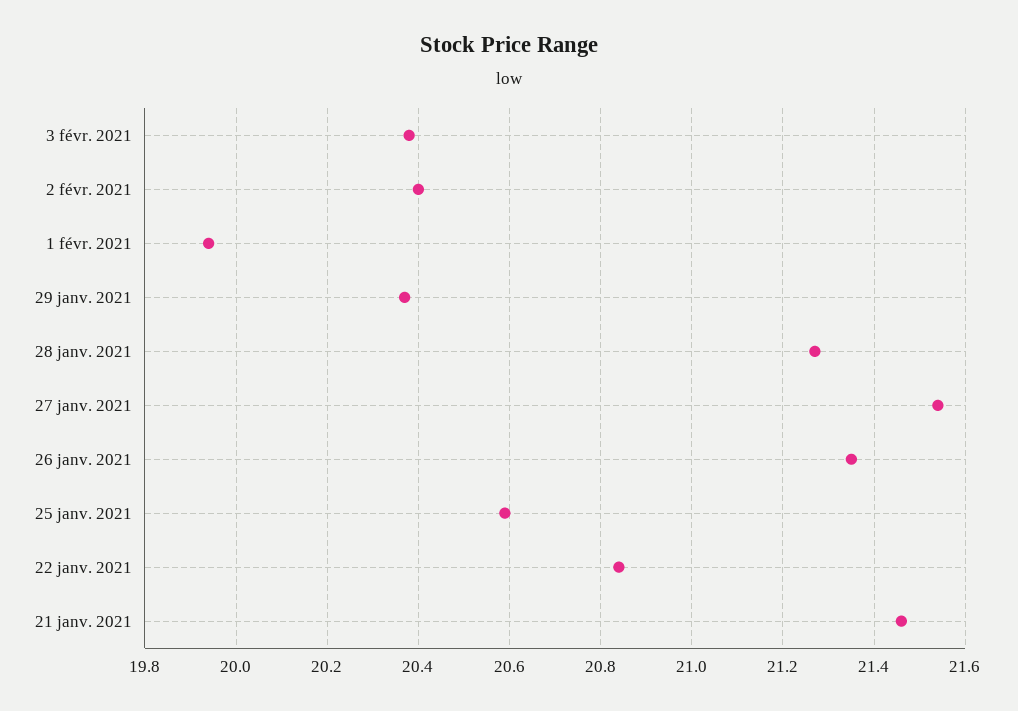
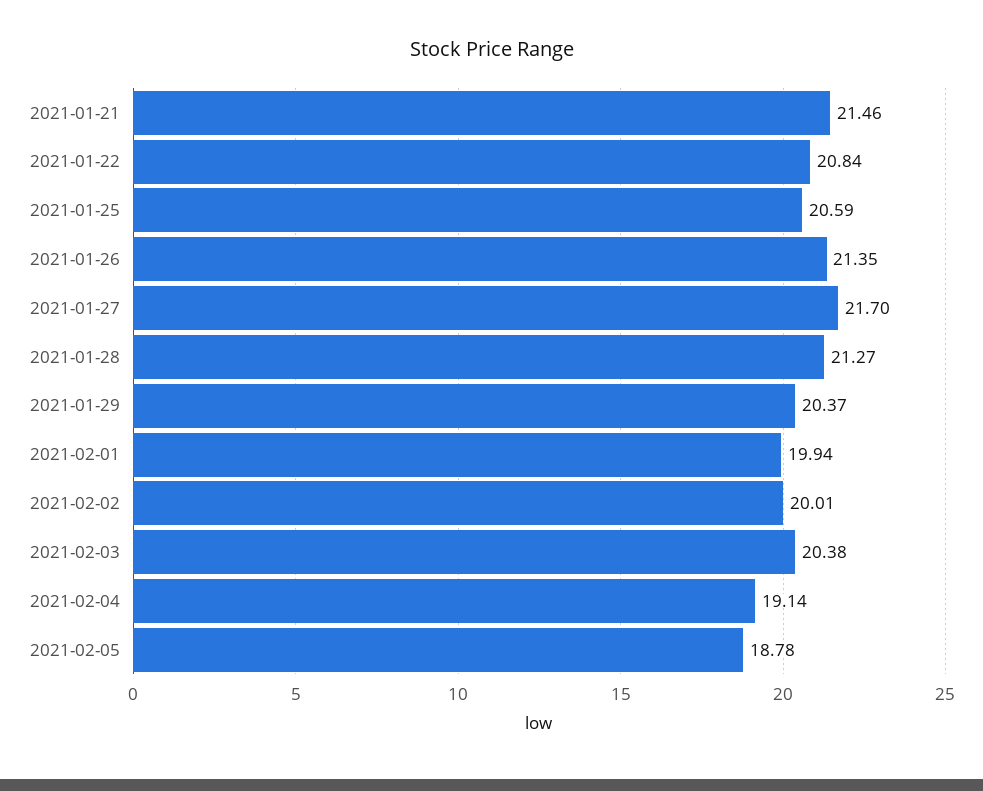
2 févr. 2021: 20.4 -> 20.01
27 janv. 2021: 21.55 -> 21.7
2021-02-04: none -> 19.14
2021-02-05: none -> 18.78

